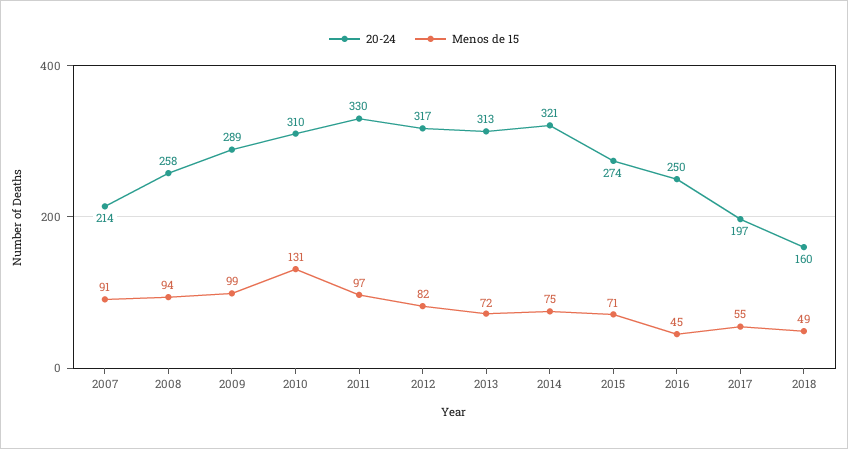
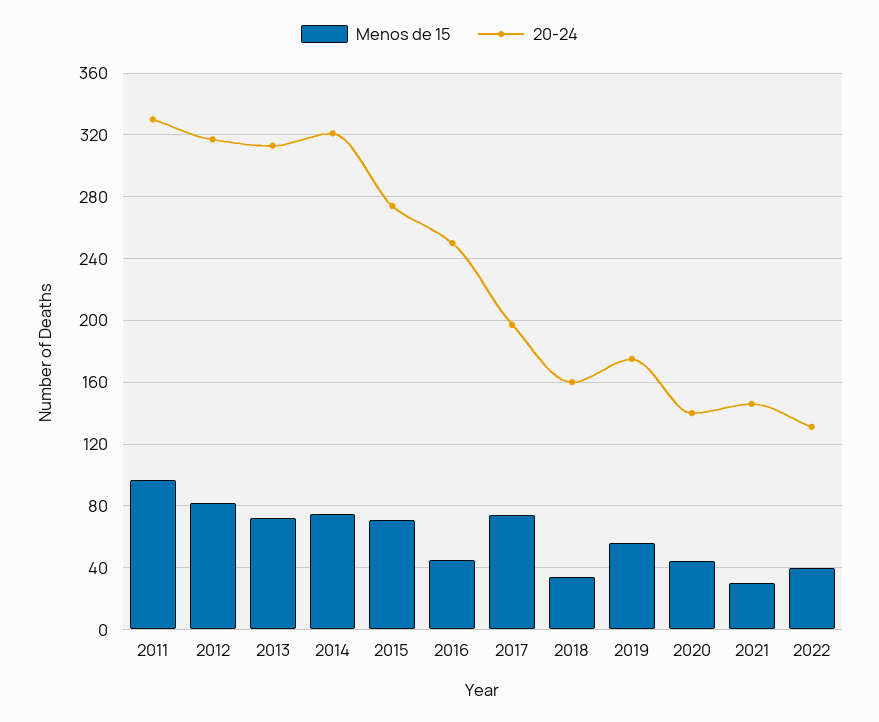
20-24, 2007: 214 -> none
Menos de 15, 2007: 91 -> none
20-24, 2008: 258 -> none
Menos de 15, 2008: 94 -> none
20-24, 2009: 289 -> none
Menos de 15, 2009: 99 -> none
20-24, 2010: 310 -> none
Menos de 15, 2010: 131 -> none
Menos de 15, 2017: 55 -> 75
Menos de 15, 2018: 49 -> 35
Menos de 15, 2019: none -> 55
20-24, 2019: none -> 175
Menos de 15, 2020: none -> 45
20-24, 2020: none -> 140
Menos de 15, 2021: none -> 30
20-24, 2021: none -> 145
Menos de 15, 2022: none -> 40
20-24, 2022: none -> 130

